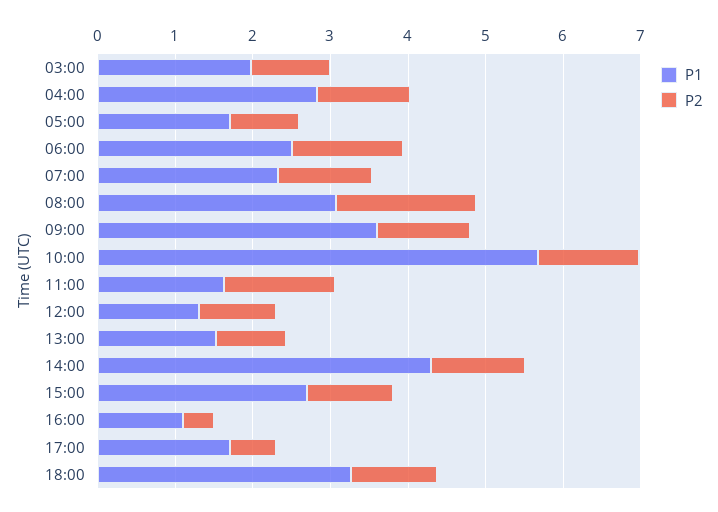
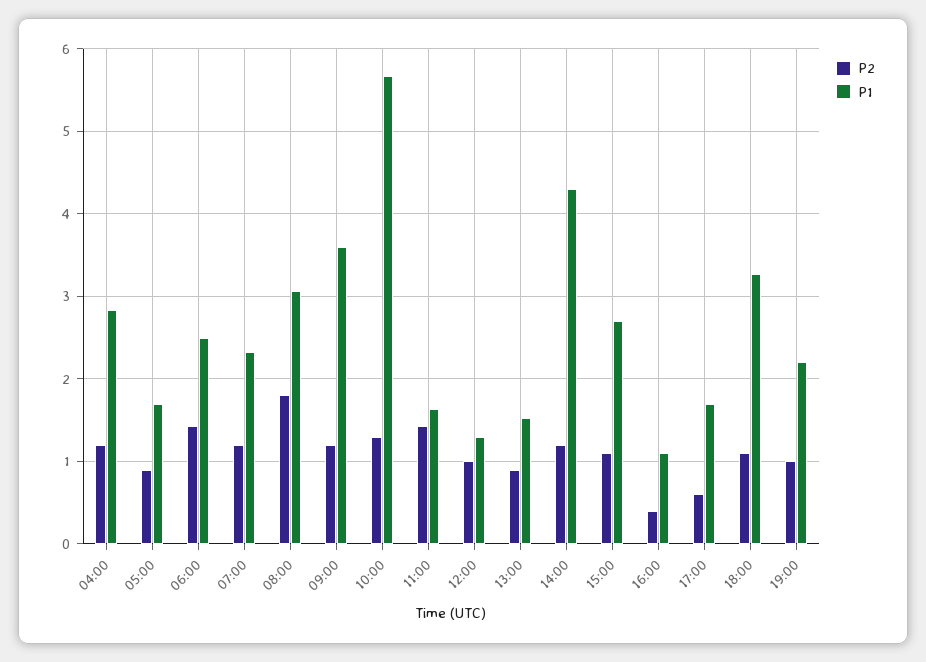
P1, 03:00: 2 -> none
P2, 03:00: 1 -> none
P2, 19:00: none -> 1
P1, 19:00: none -> 2.2

